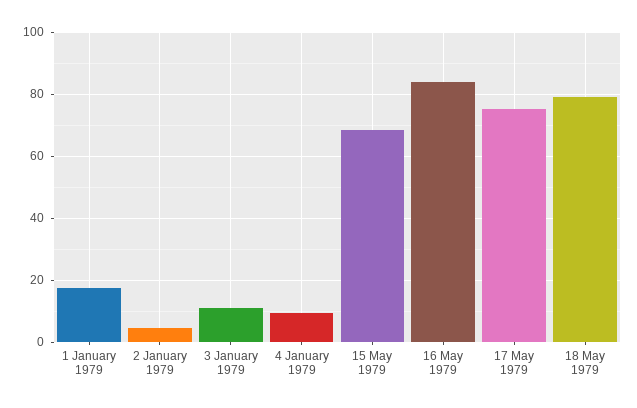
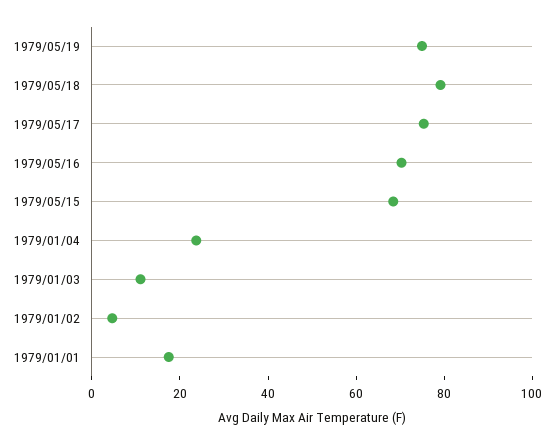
4 January 1979: 10 -> 25
16 May 1979: 84 -> 70
1979/05/19: none -> 75

